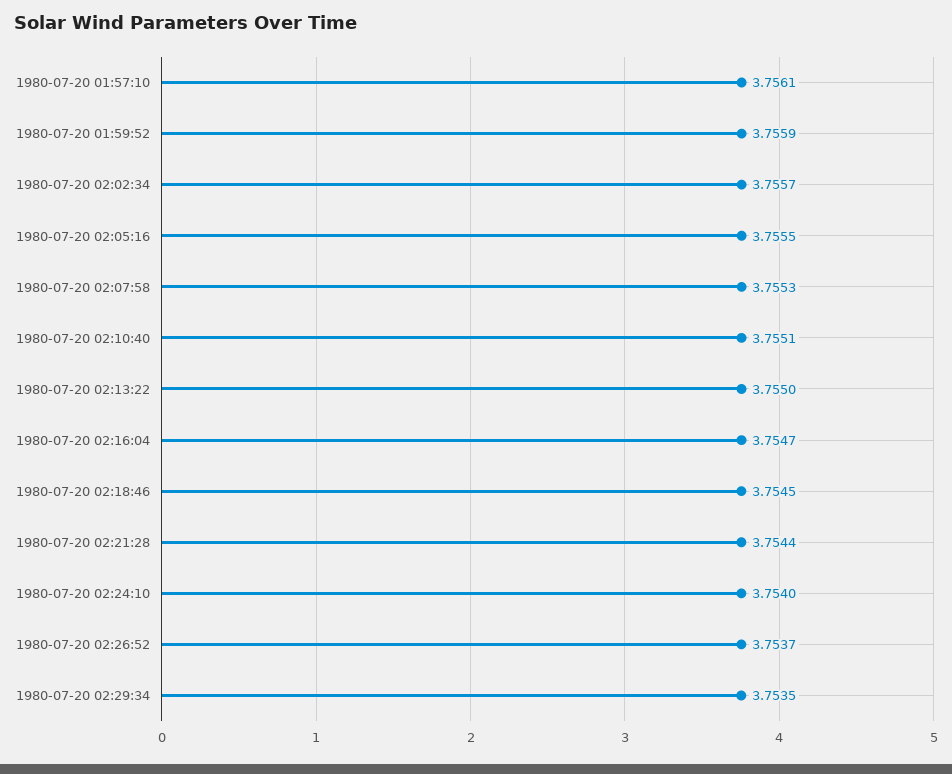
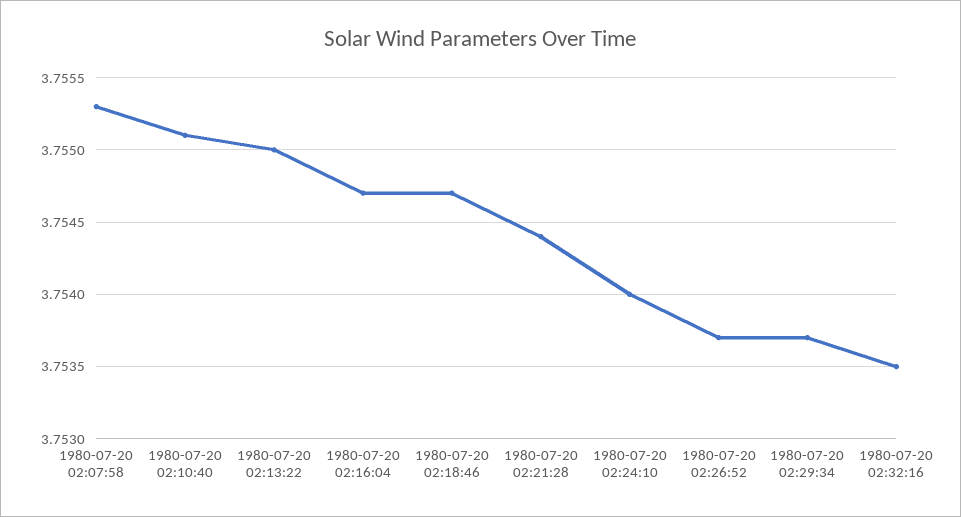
1980-07-20 01:57:10: 3.7561 -> none
1980-07-20 01:59:52: 3.7559 -> none
1980-07-20 02:02:34: 3.7557 -> none
1980-07-20 02:05:16: 3.7555 -> none
1980-07-20 02:18:46: 3.7545 -> 3.7547
1980-07-20 02:29:34: 3.7535 -> 3.7537
1980-07-20 02:32:16: none -> 3.7535

